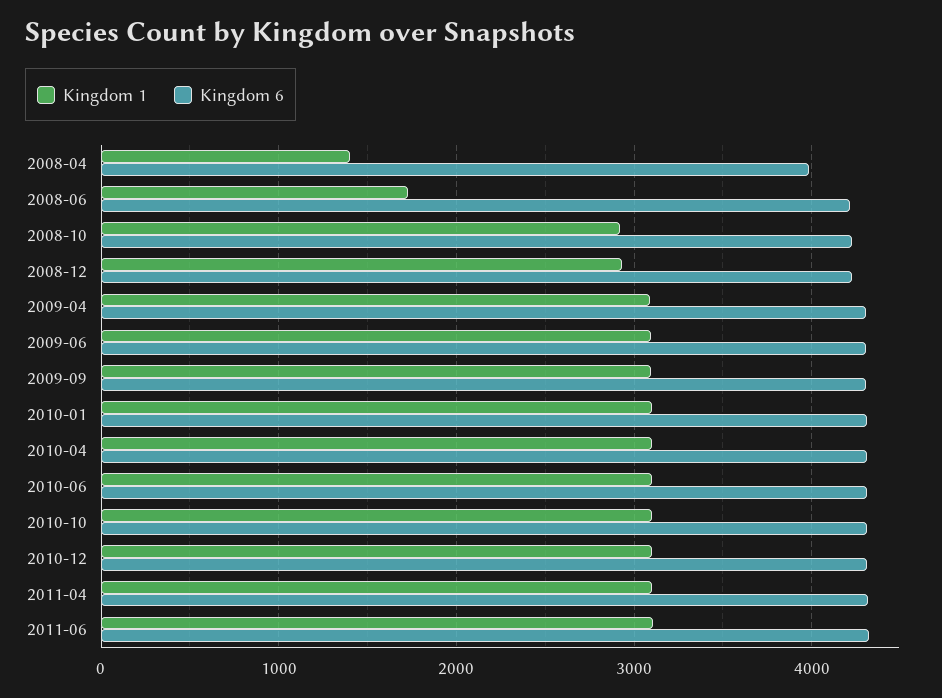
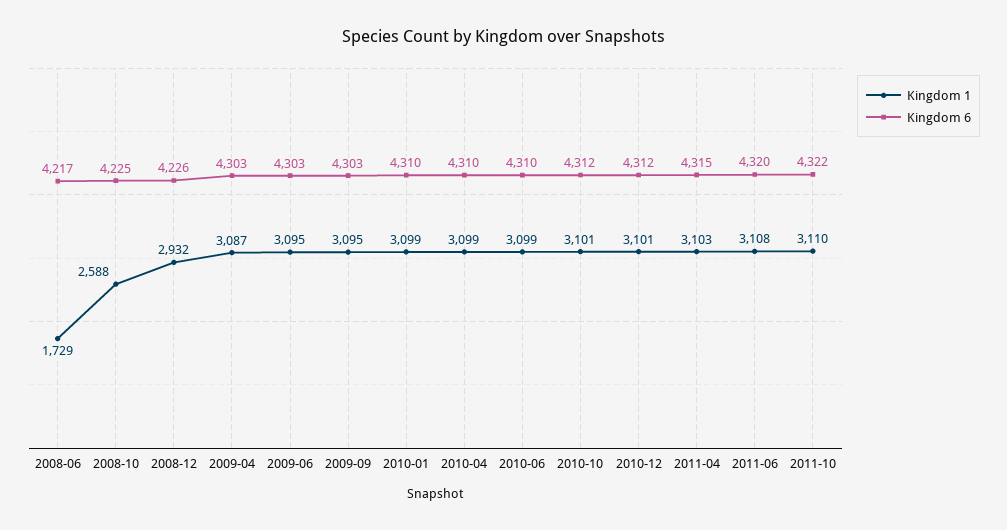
Kingdom 1, 2008-04: 1400 -> none
Kingdom 6, 2008-04: 4000 -> none
Kingdom 1, 2008-10: 2900 -> 2588
Kingdom 1, 2011-10: none -> 3110
Kingdom 6, 2011-10: none -> 4322

